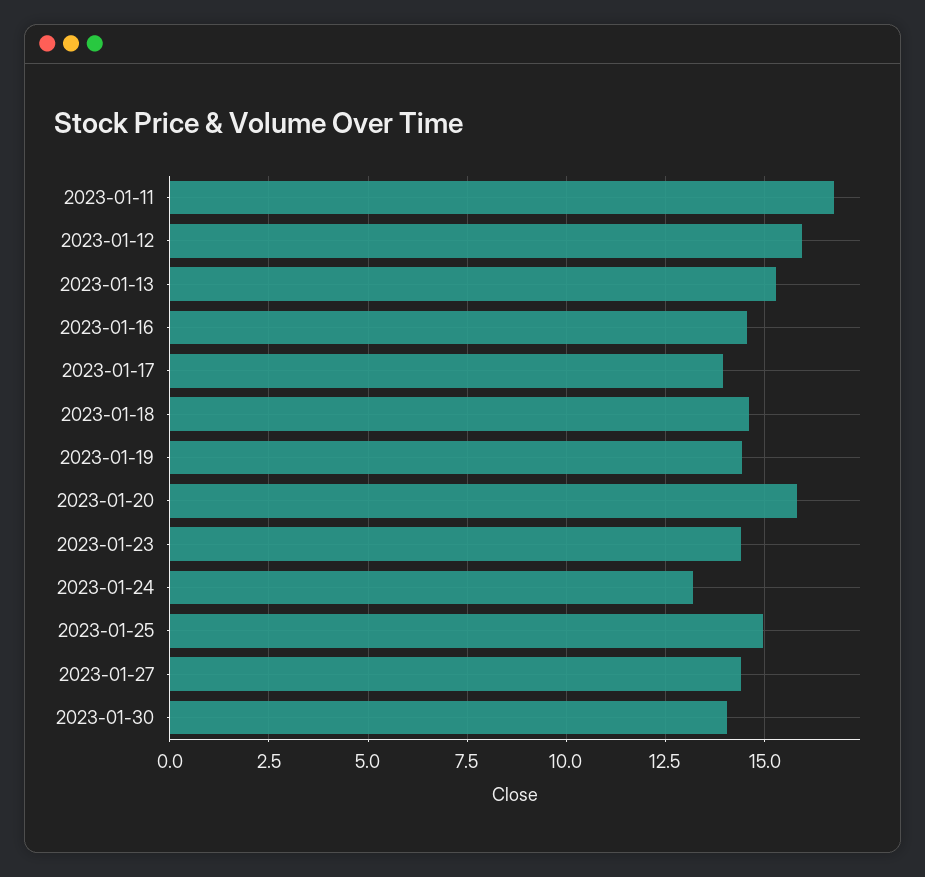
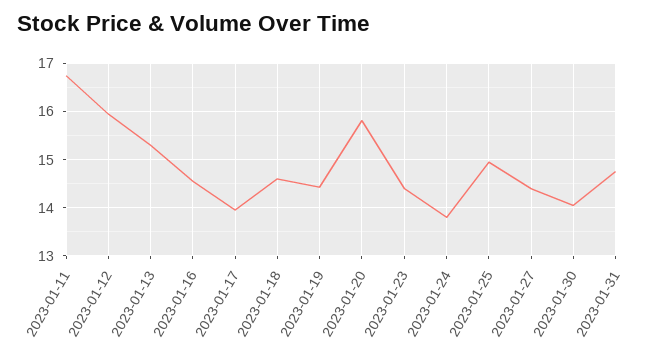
2023-01-24: 13.25 -> 13.8
2023-01-31: none -> 14.8

